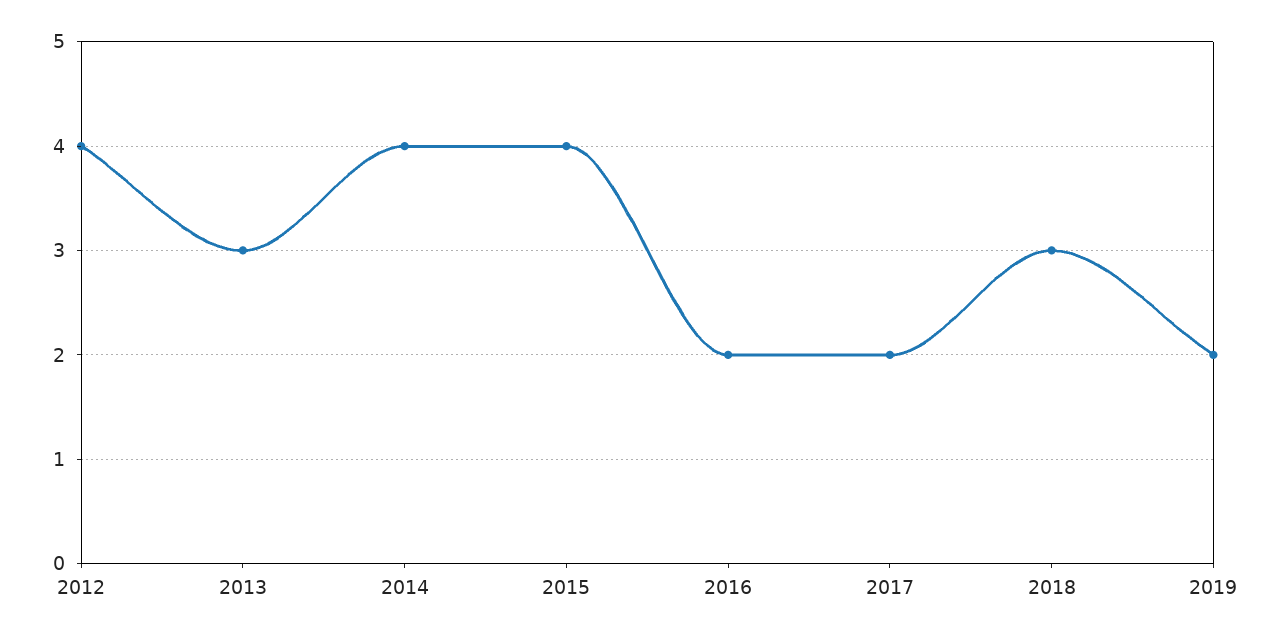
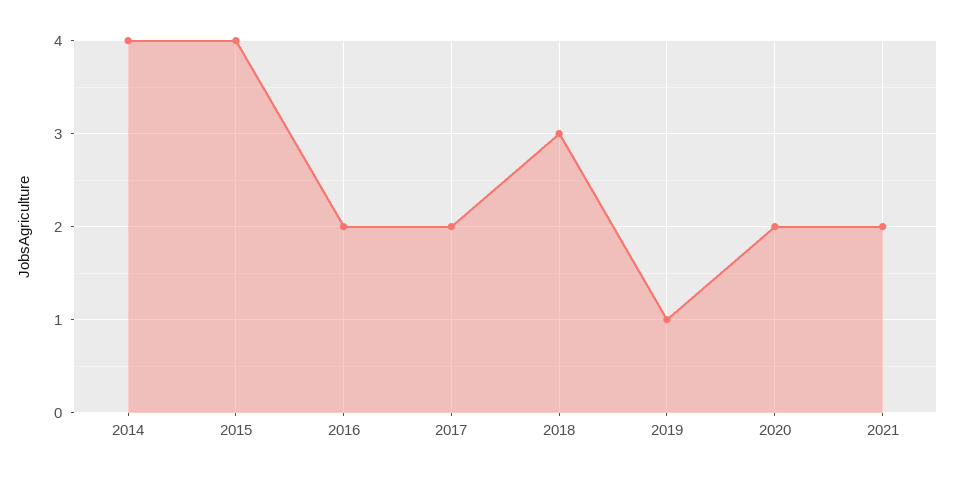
2012: 4 -> none
2013: 3 -> none
2019: 2 -> 1
2020: none -> 2
2021: none -> 2

